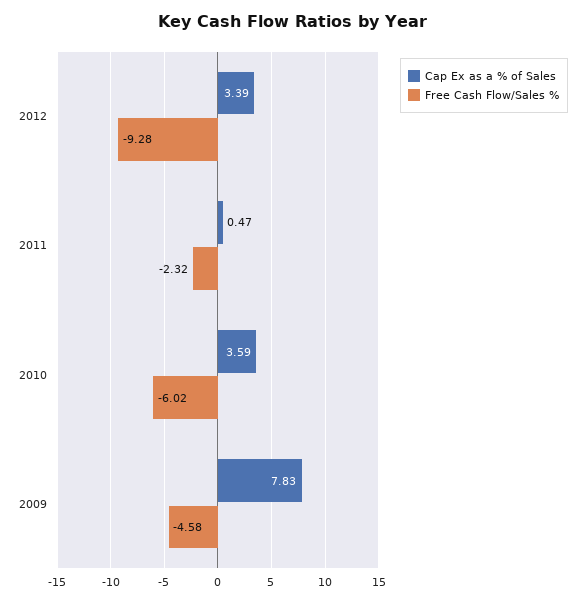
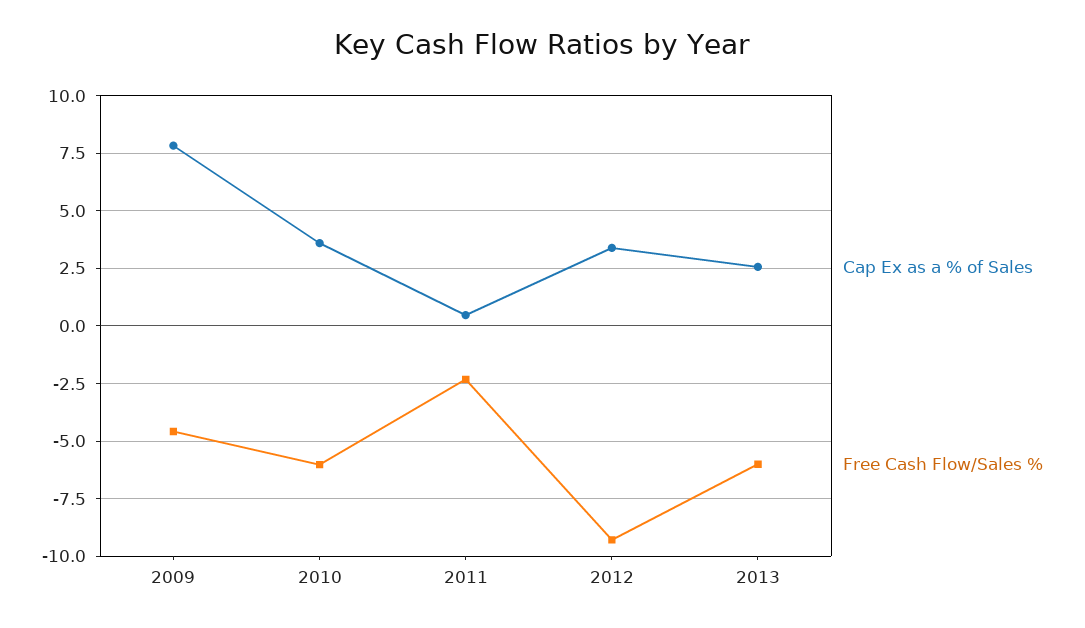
Cap Ex as a % of Sales, 2013: none -> 2.5
Free Cash Flow/Sales %, 2013: none -> -6

